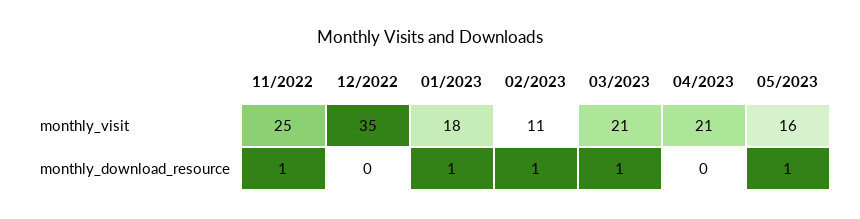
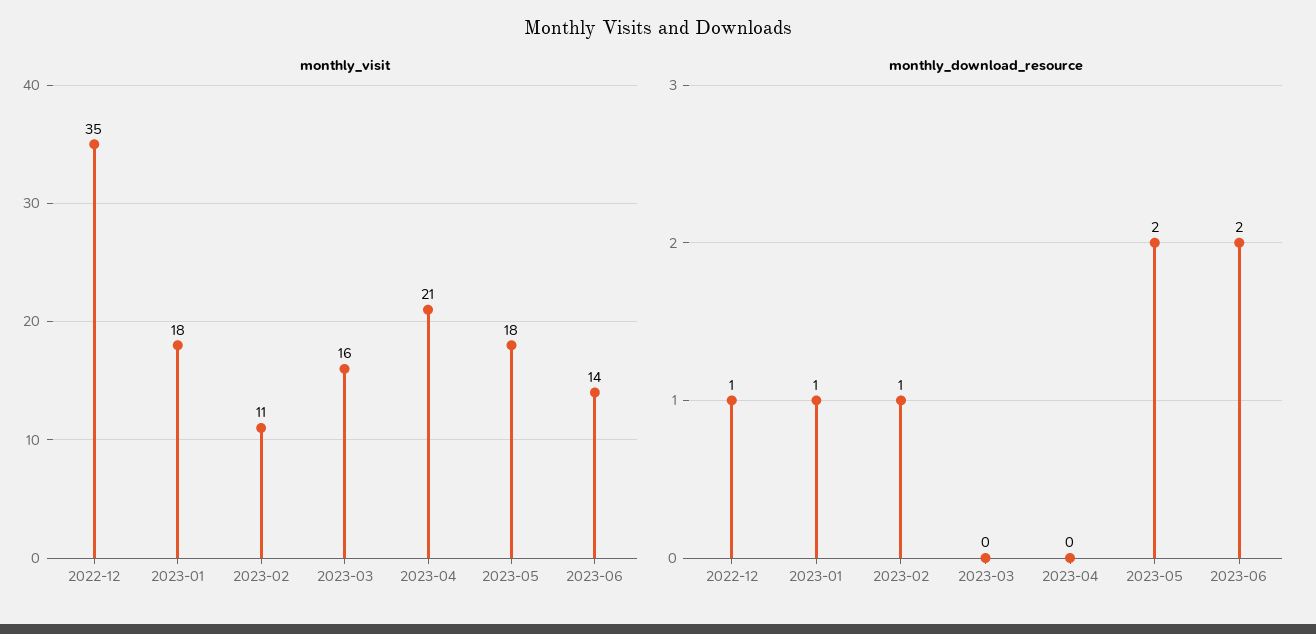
monthly_visit, 11/2022: 25 -> none
monthly_visit, 03/2023: 21 -> 16
monthly_visit, 05/2023: 16 -> 18
monthly_download_resource, 11/2022: 1 -> none
monthly_download_resource, 12/2022: 0 -> 1
monthly_download_resource, 03/2023: 1 -> 0
monthly_download_resource, 05/2023: 1 -> 2
monthly_visit, 2023-06: none -> 14
monthly_download_resource, 2023-06: none -> 2

